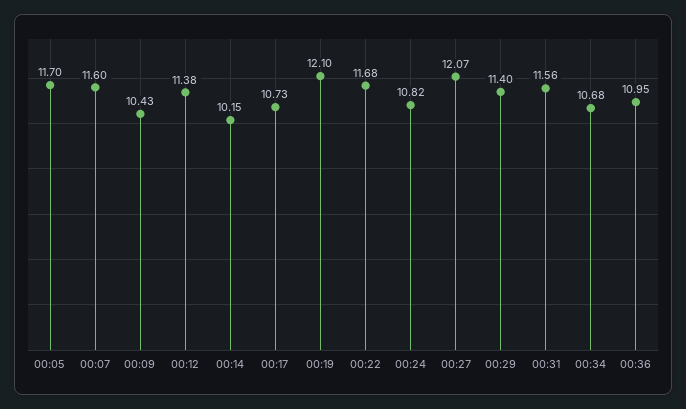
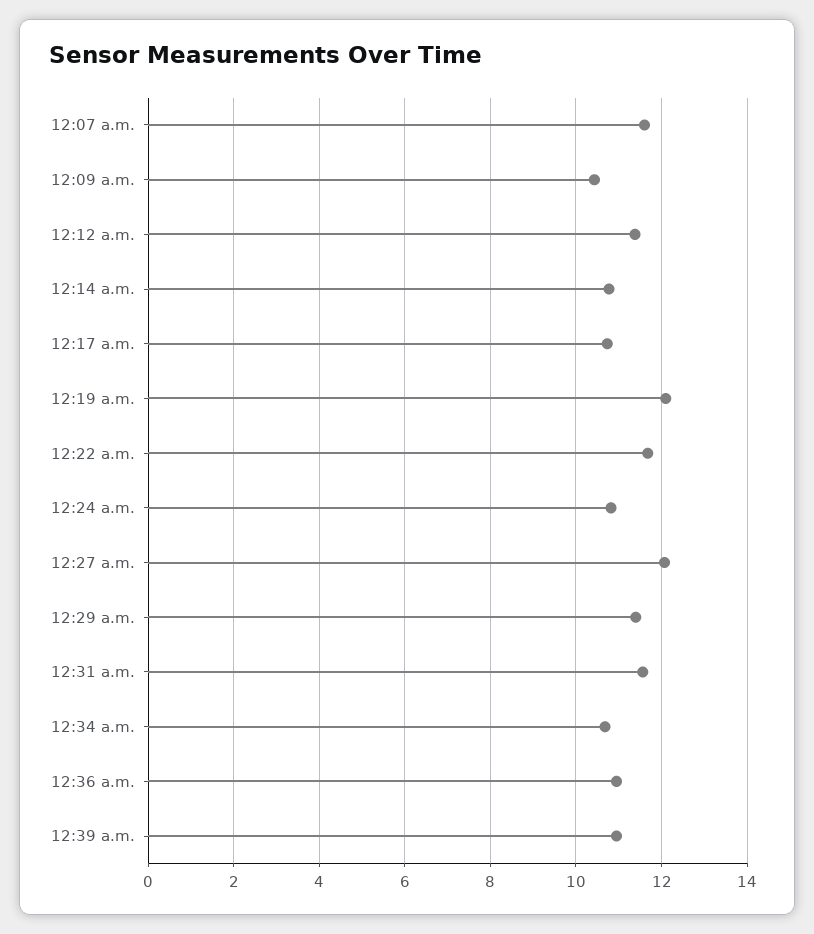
00:05: 11.7 -> none
00:14: 10.15 -> 10.8
12:39 a.m.: none -> 11

